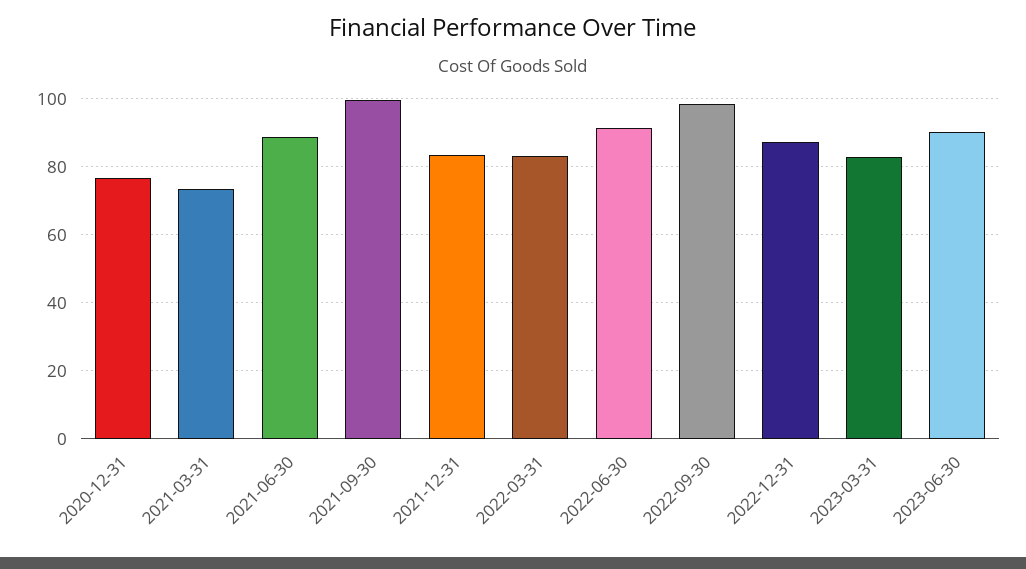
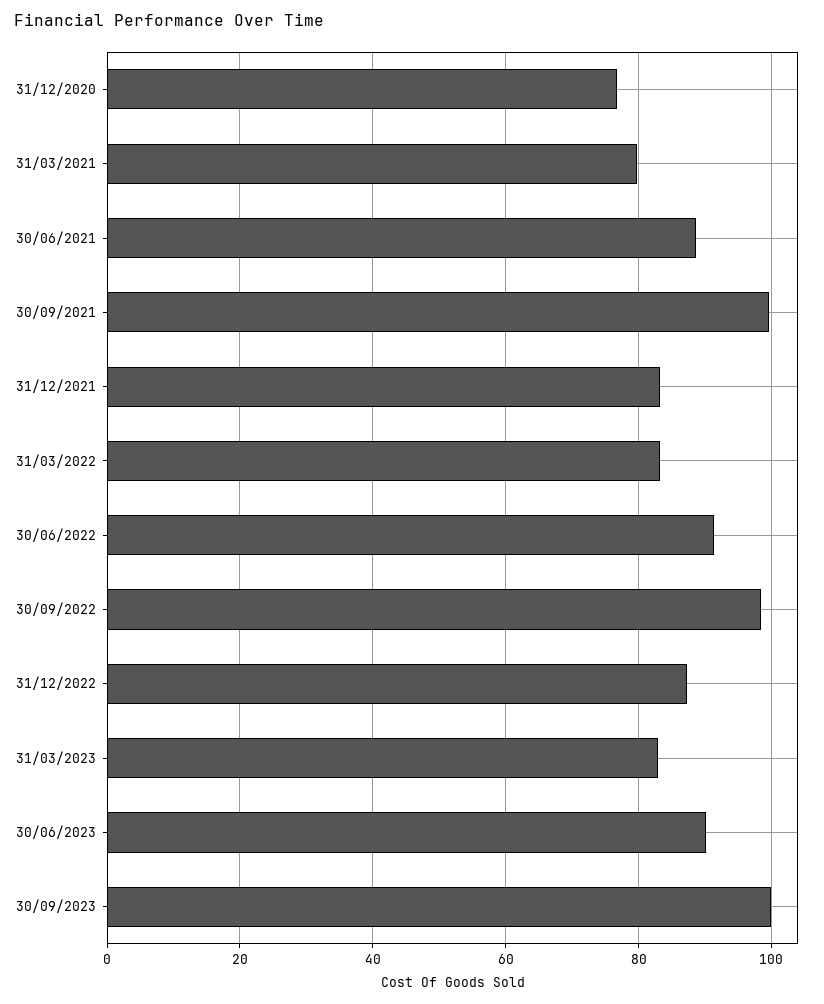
2021-03-31: 74 -> 80
30/09/2023: none -> 100

